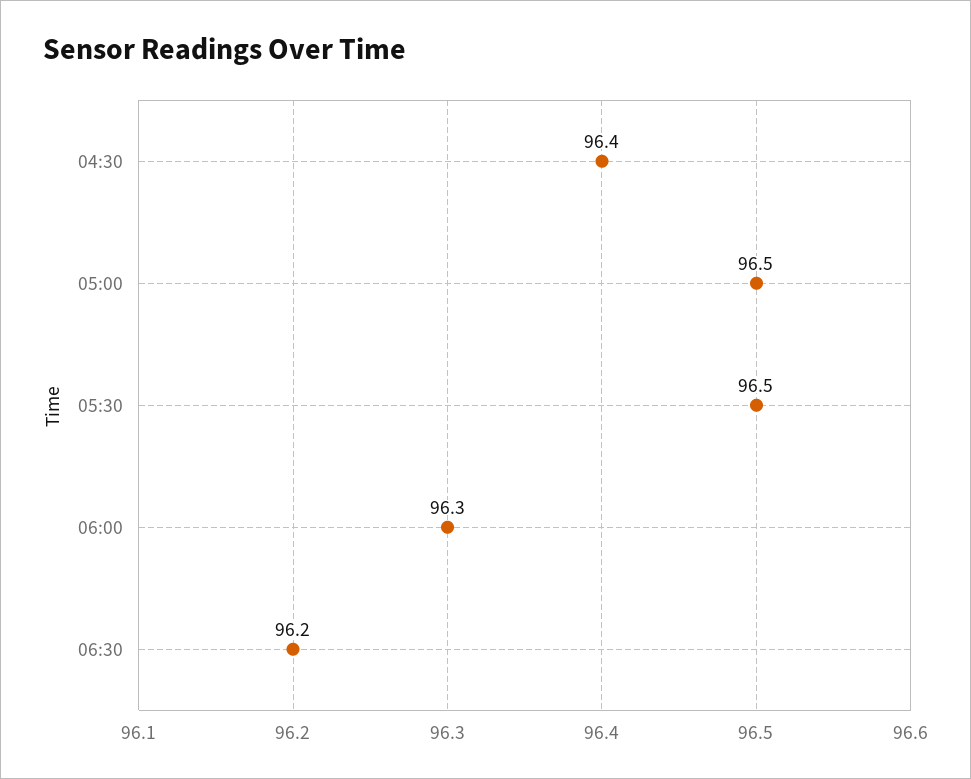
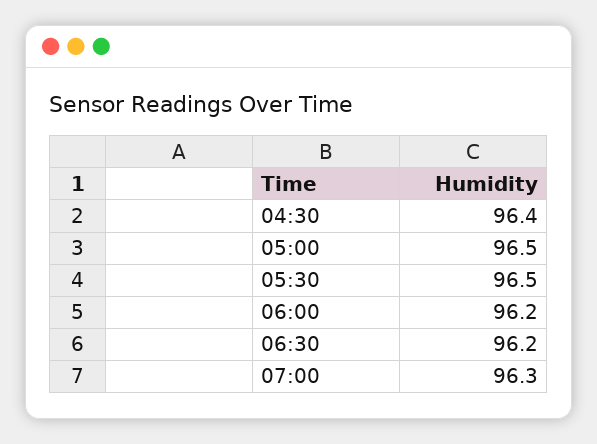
06:00: 96.3 -> 96.2
07:00: none -> 96.3

